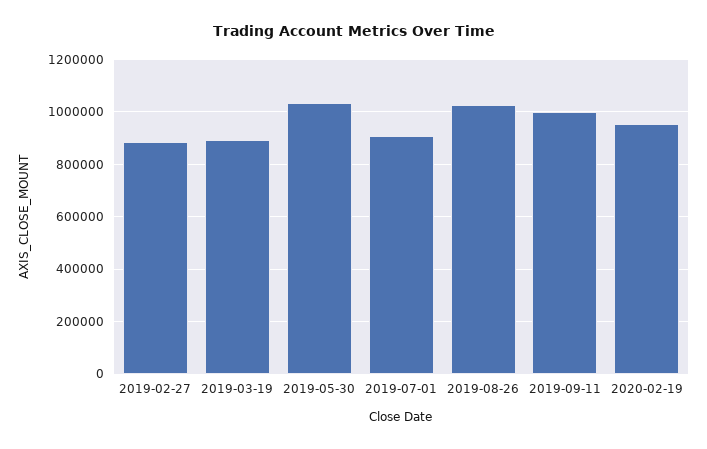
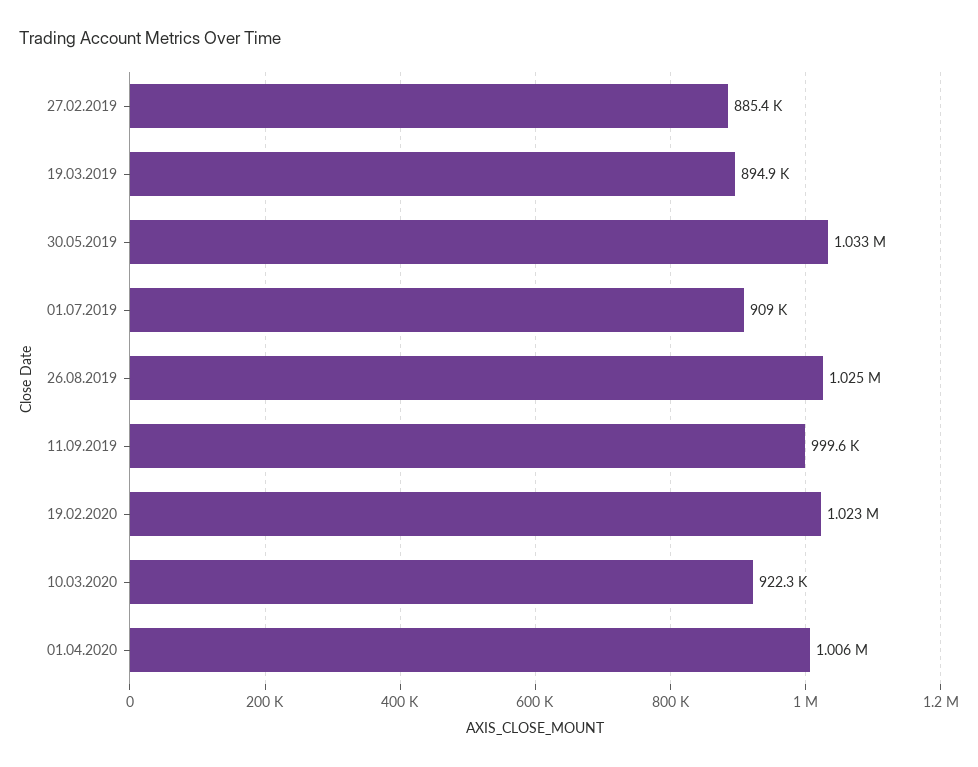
2020-02-19: 950000 -> 1023000
10.03.2020: none -> 922300
01.04.2020: none -> 1006000

